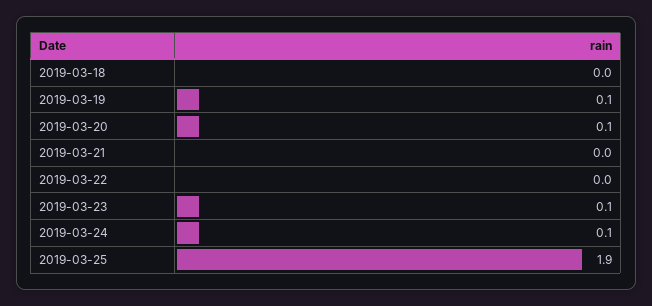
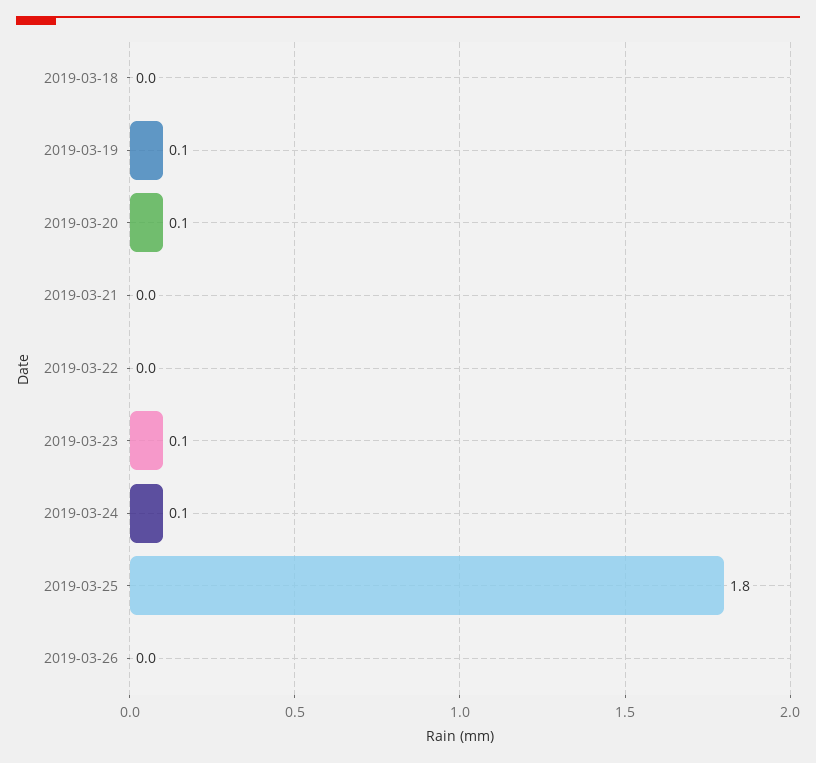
2019-03-25: 1.9 -> 1.8
2019-03-26: none -> 0

